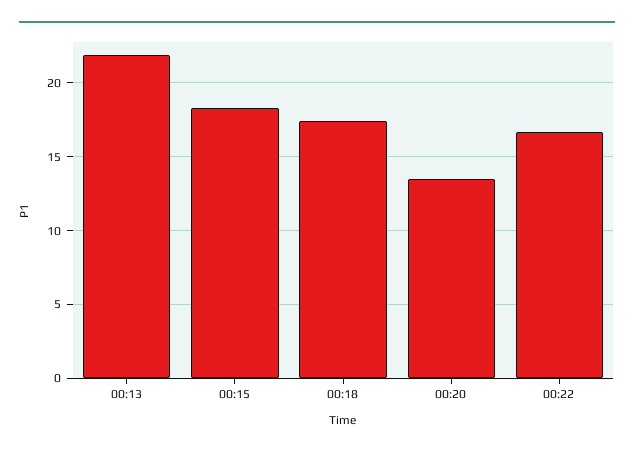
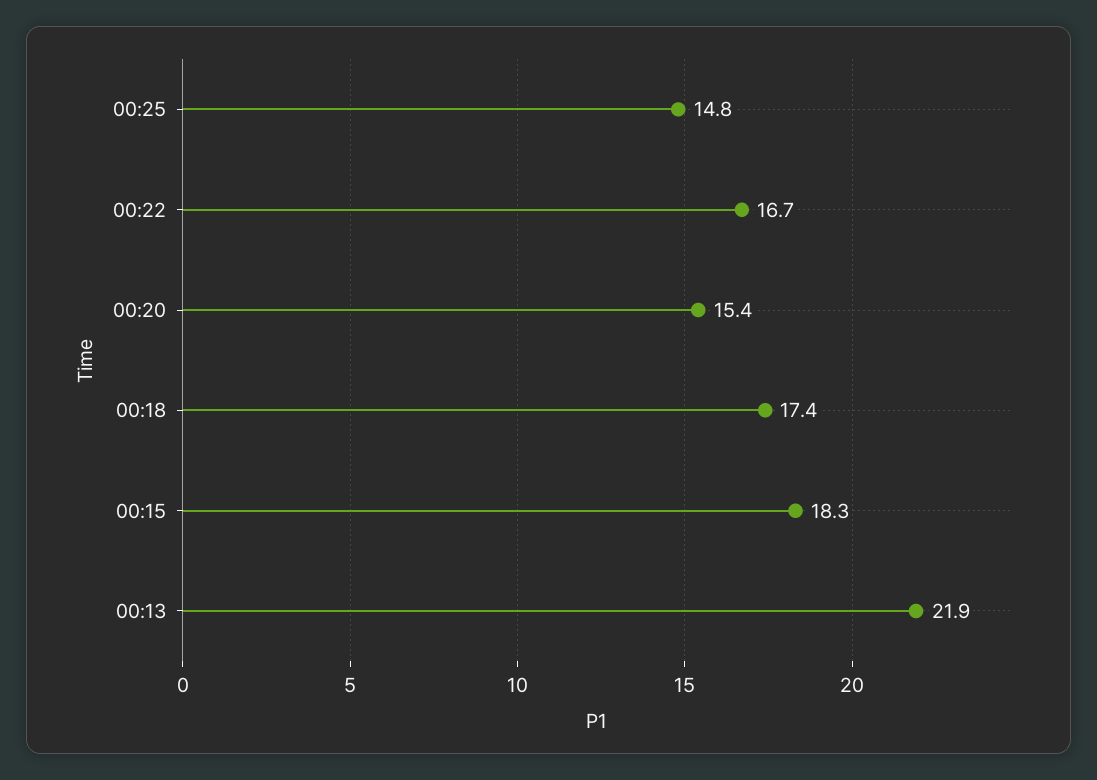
00:20: 13.5 -> 15.4
00:25: none -> 14.8

